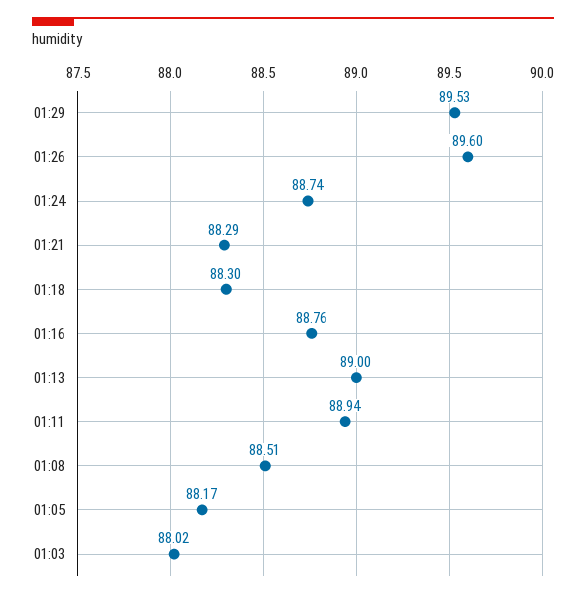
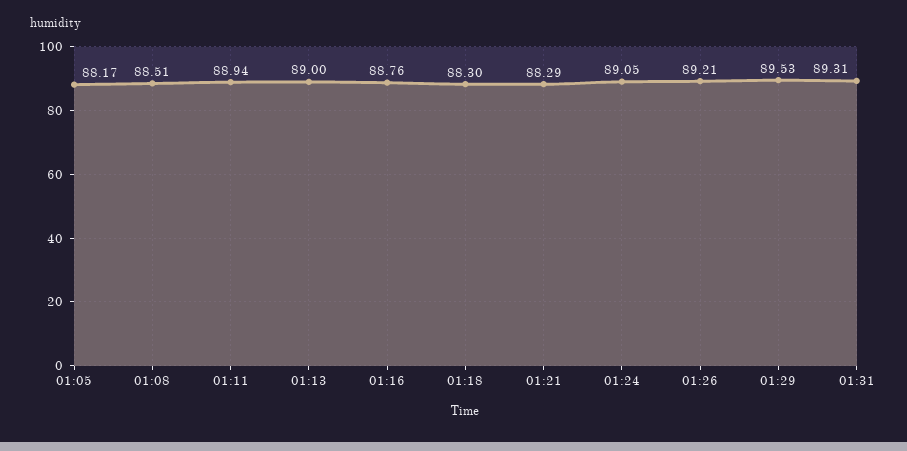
01:26: 89.6 -> 89.21
01:24: 88.74 -> 89.05
01:03: 88.02 -> none
01:31: none -> 89.31

